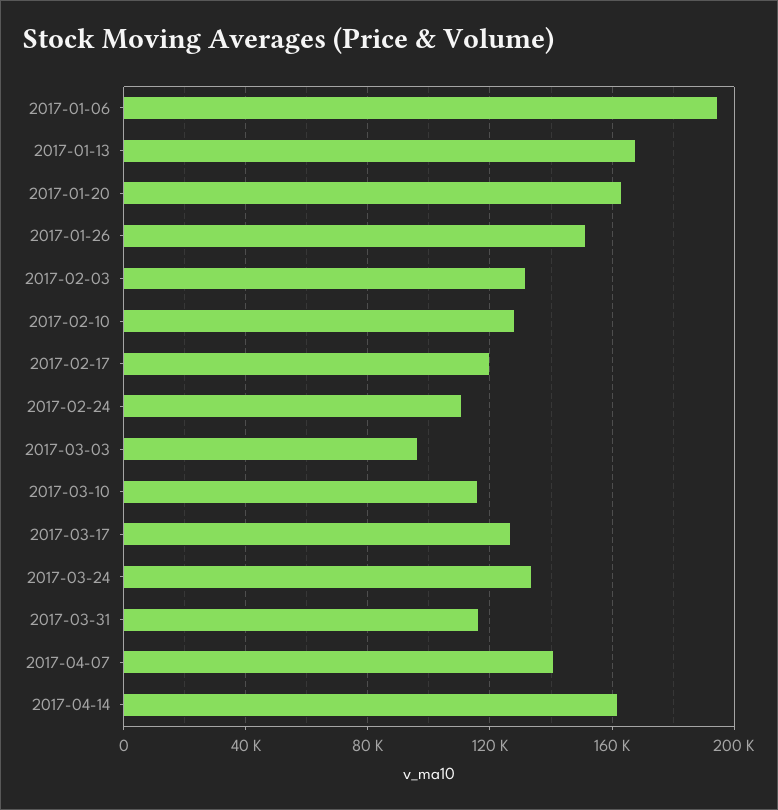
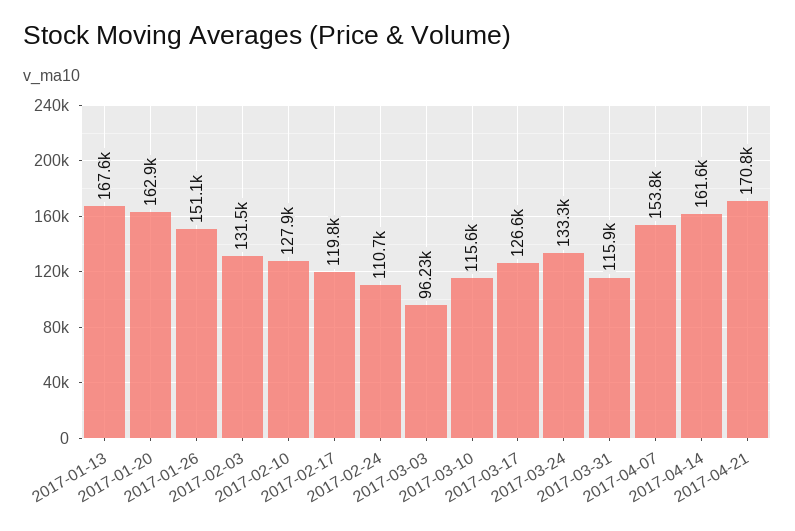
2017-01-06: 195000 -> none
2017-04-07: 140000 -> 153800
2017-04-21: none -> 170800

